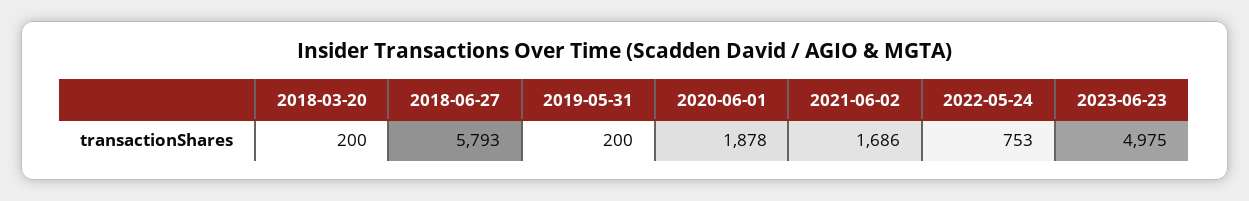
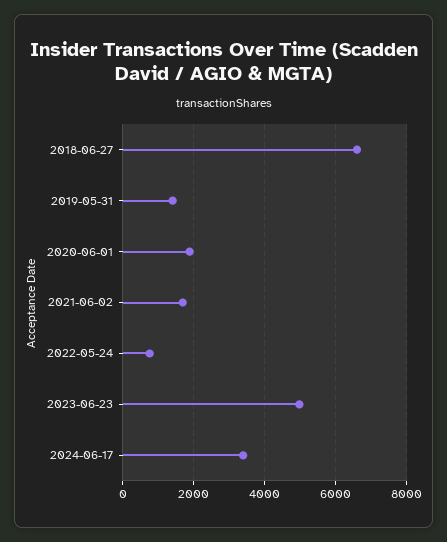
2018-03-20: 200 -> none
2018-06-27: 5793 -> 6600
2019-05-31: 200 -> 1400
2024-06-17: none -> 3400

